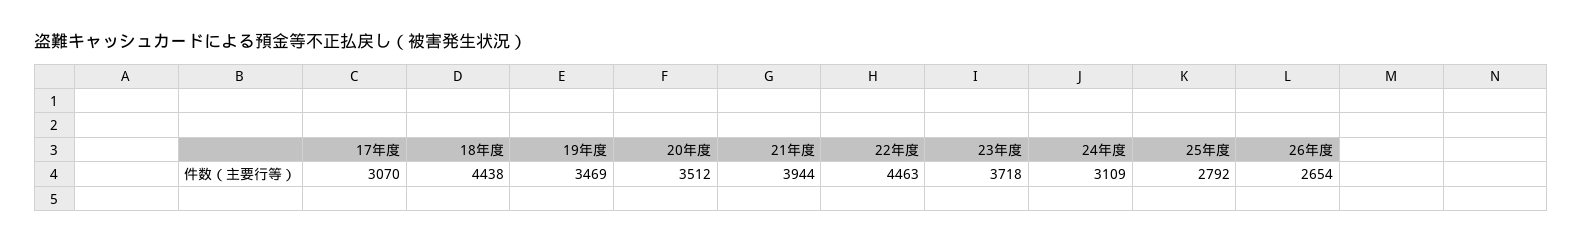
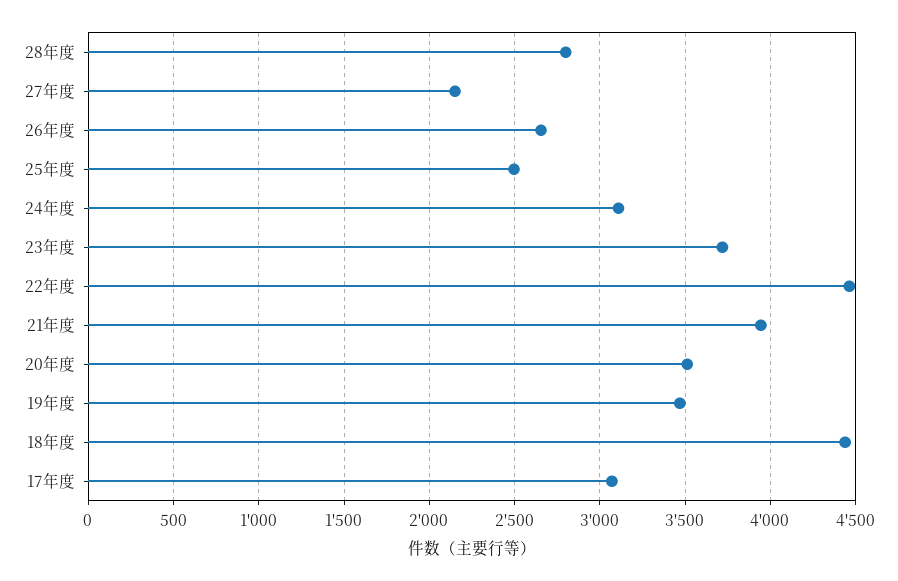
25年度: 2792 -> 2500
28年度: none -> 2800
27年度: none -> 2150

